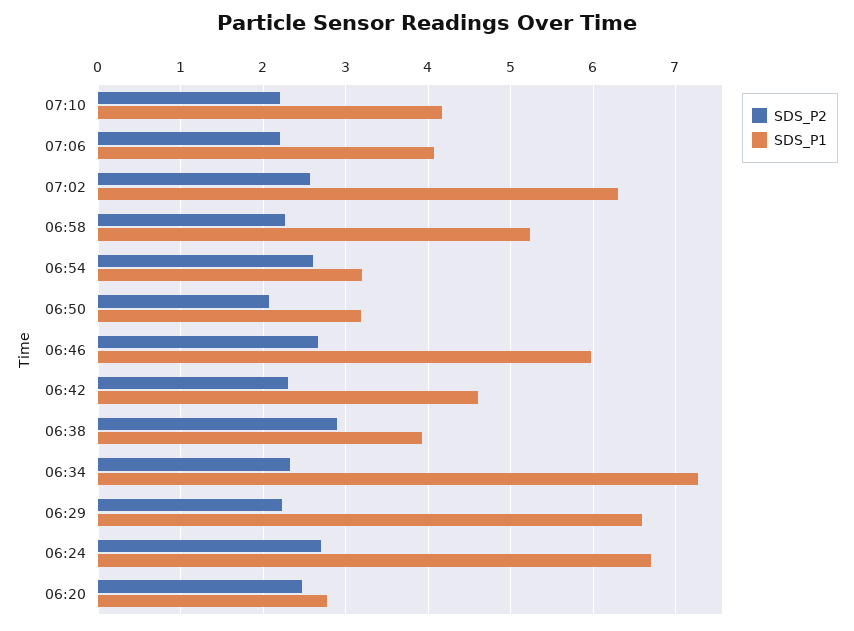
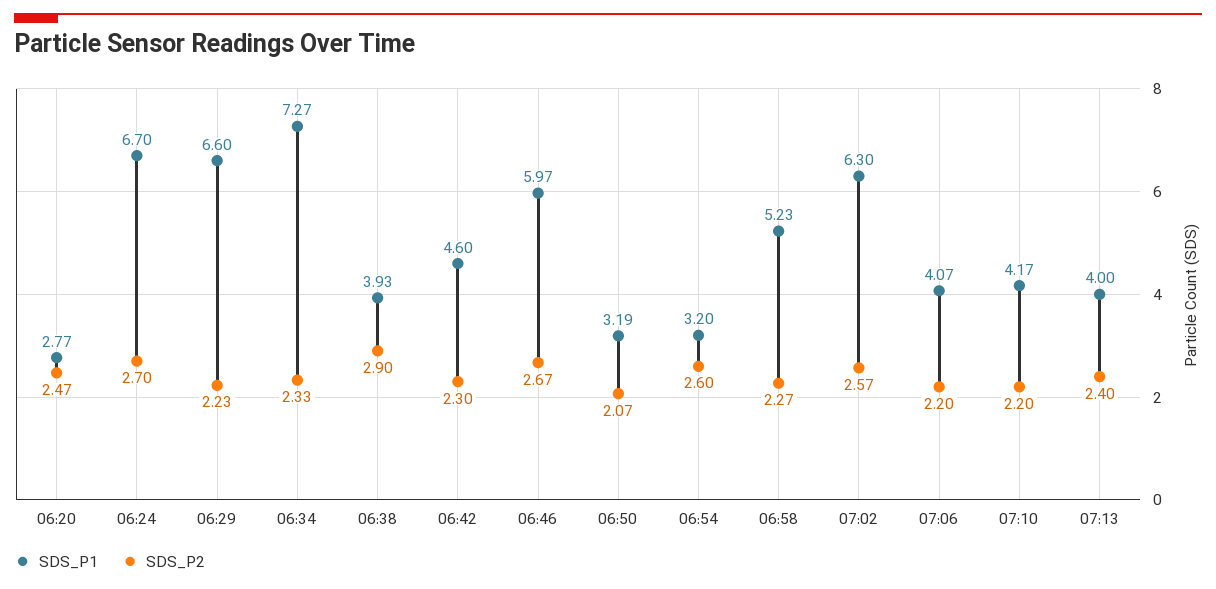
SDS_P1, 07:13: none -> 4
SDS_P2, 07:13: none -> 2.4

